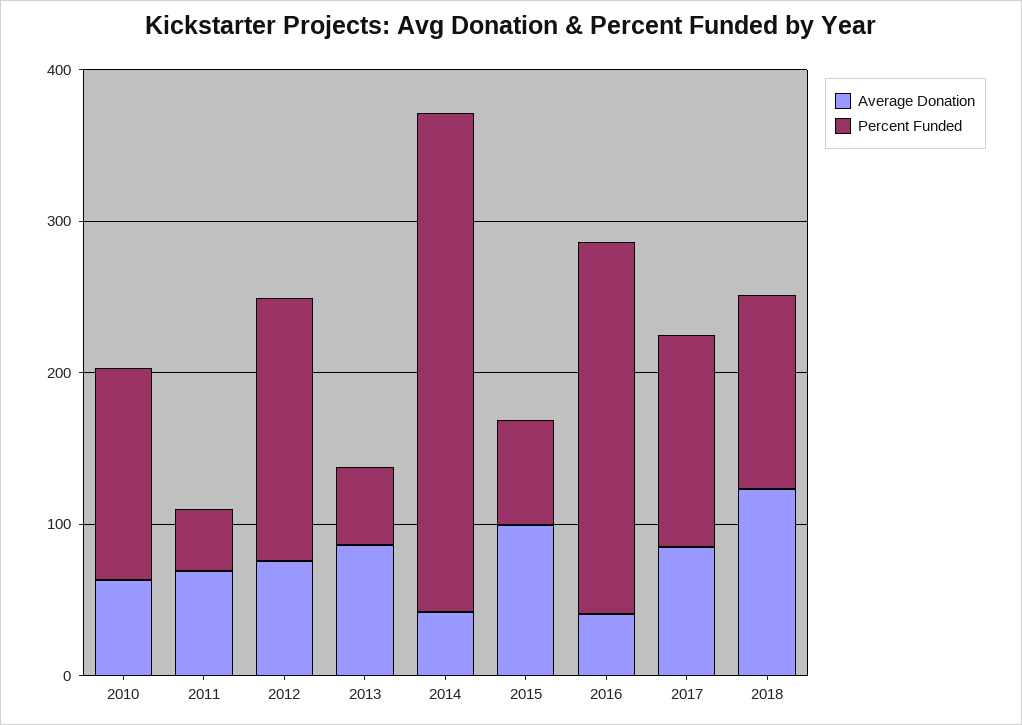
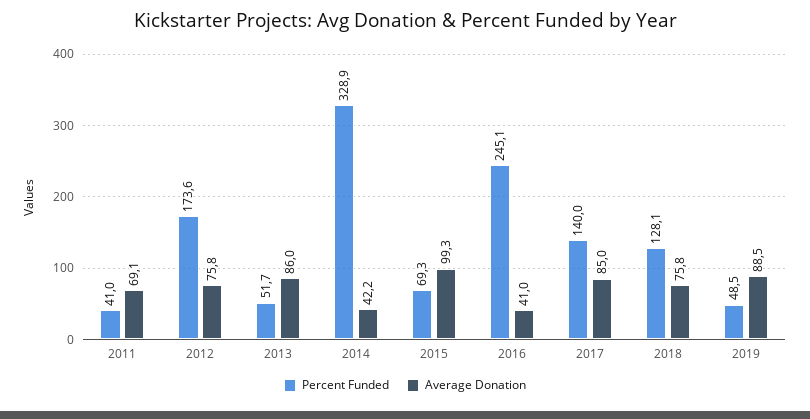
Average Donation, 2010: 60 -> none
Percent Funded, 2010: 140 -> none
Average Donation, 2018: 120 -> 75.8
Percent Funded, 2019: none -> 48.5
Average Donation, 2019: none -> 88.5

